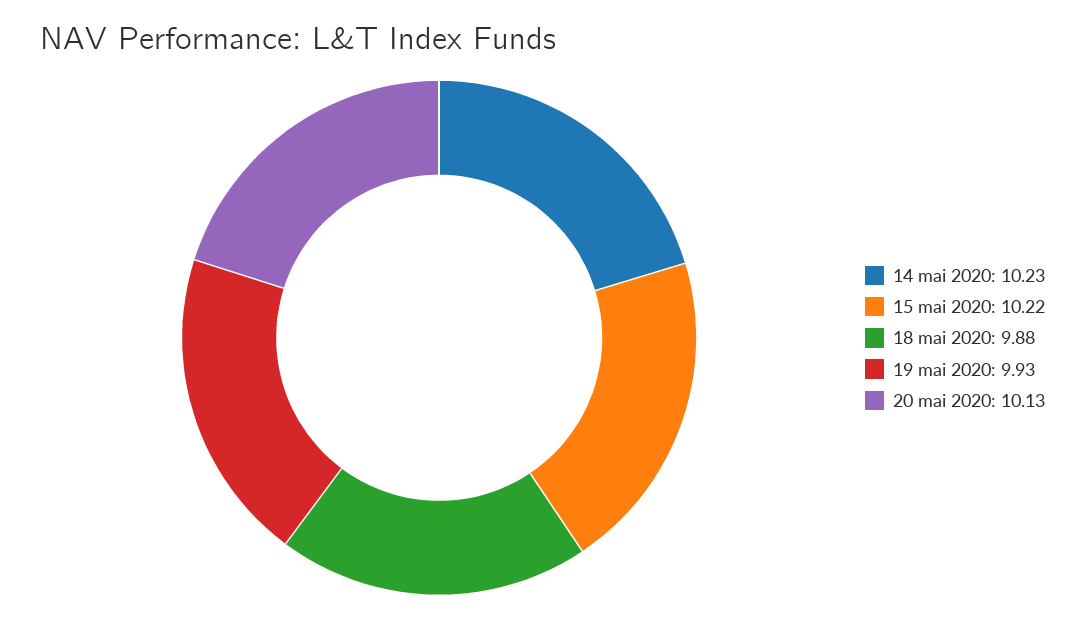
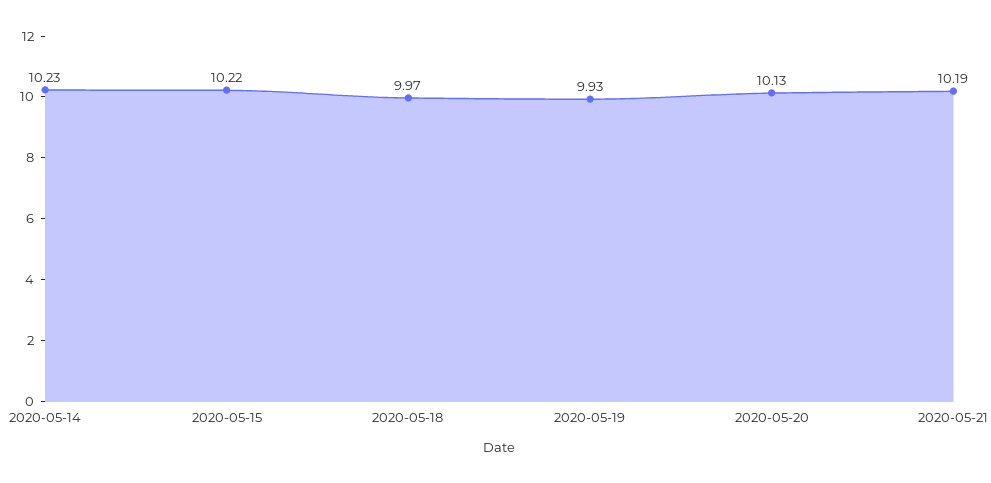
18 mai 2020: 9.88 -> 9.97
2020-05-21: none -> 10.19

